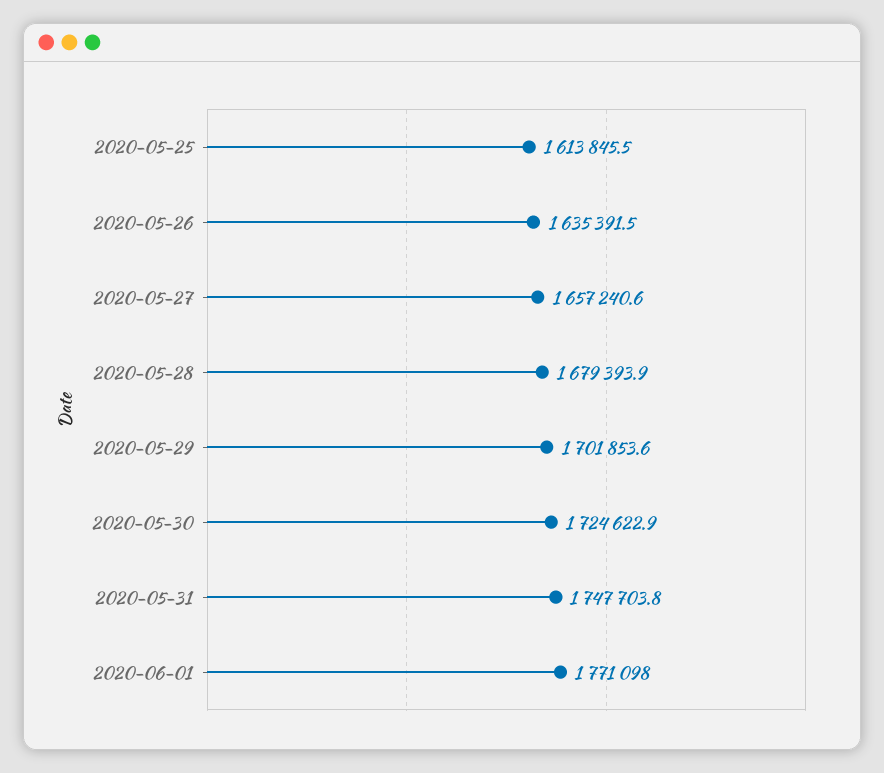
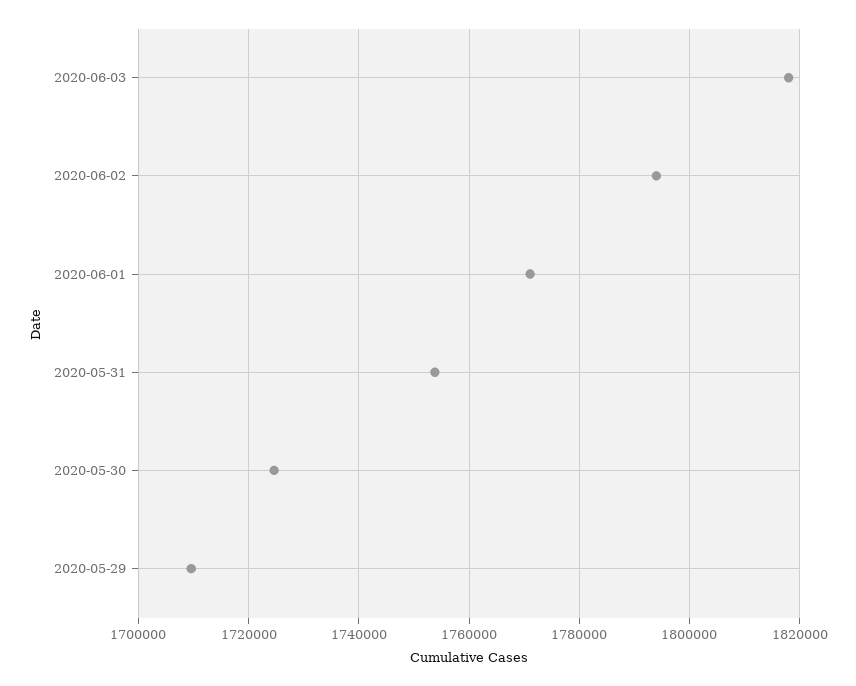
2020-05-25: 1613845.5 -> none
2020-05-26: 1635391.5 -> none
2020-05-27: 1657240.6 -> none
2020-05-28: 1679393.9 -> none
2020-05-29: 1701853.6 -> 1710000
2020-05-31: 1747703.8 -> 1754000
2020-06-03: none -> 1818000
2020-06-02: none -> 1794000

